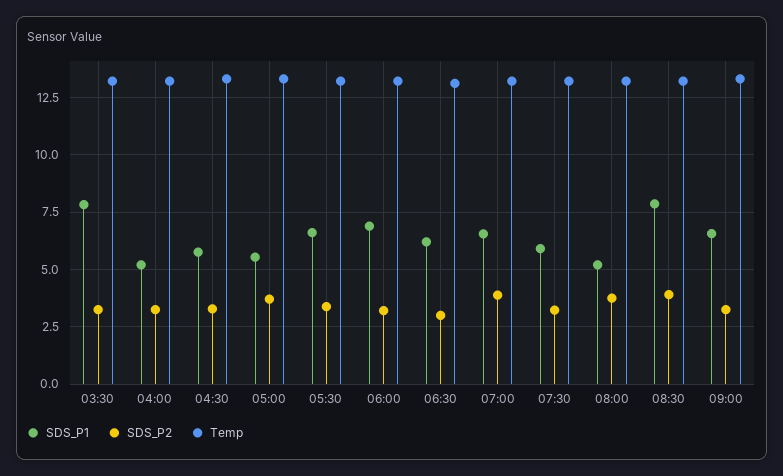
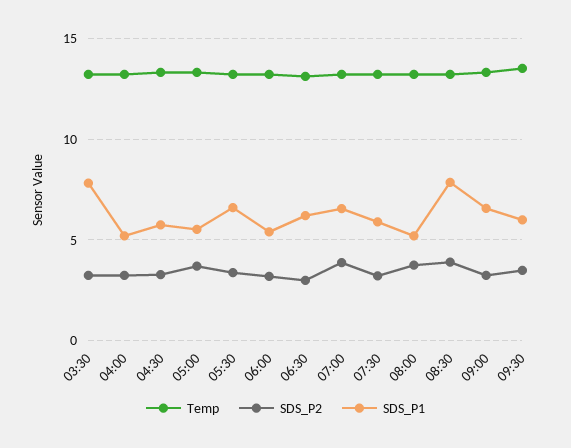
SDS_P1, 06:00: 7 -> 5.5
Temp, 09:30: none -> 13.5
SDS_P2, 09:30: none -> 3.5
SDS_P1, 09:30: none -> 6

